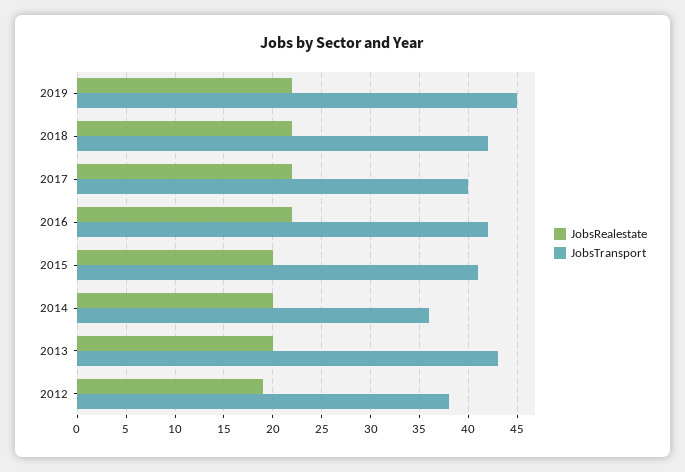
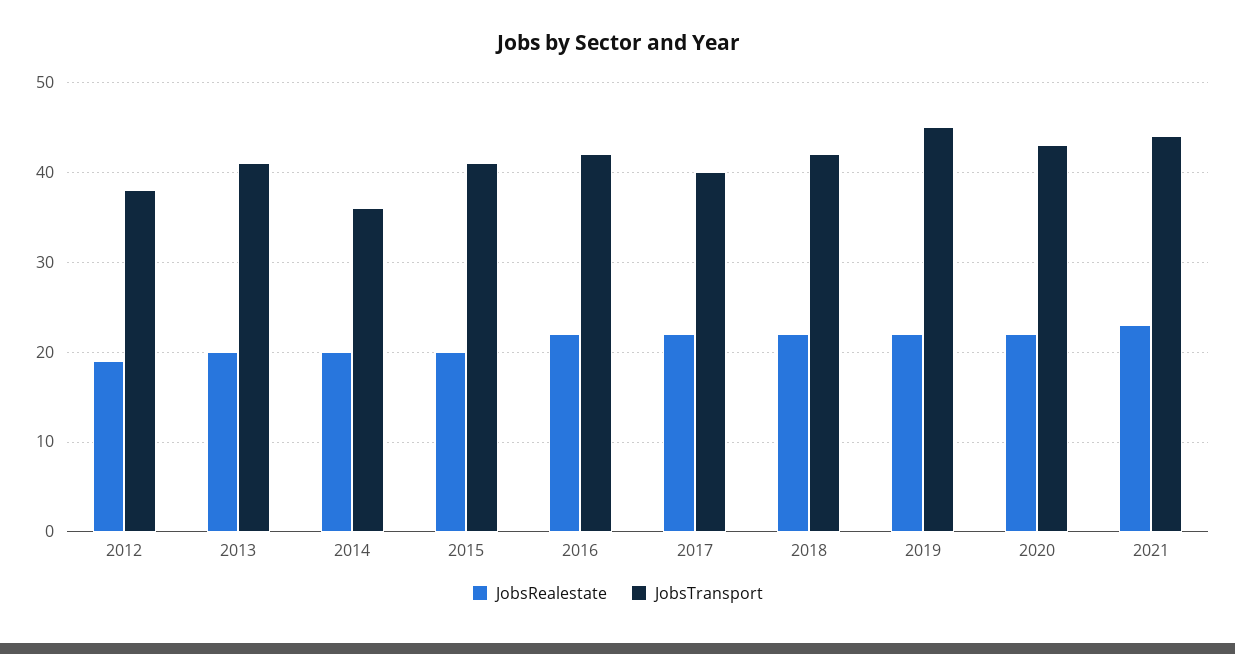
JobsTransport, 2013: 43 -> 41
JobsRealestate, 2020: none -> 22
JobsTransport, 2020: none -> 43
JobsRealestate, 2021: none -> 23
JobsTransport, 2021: none -> 44

